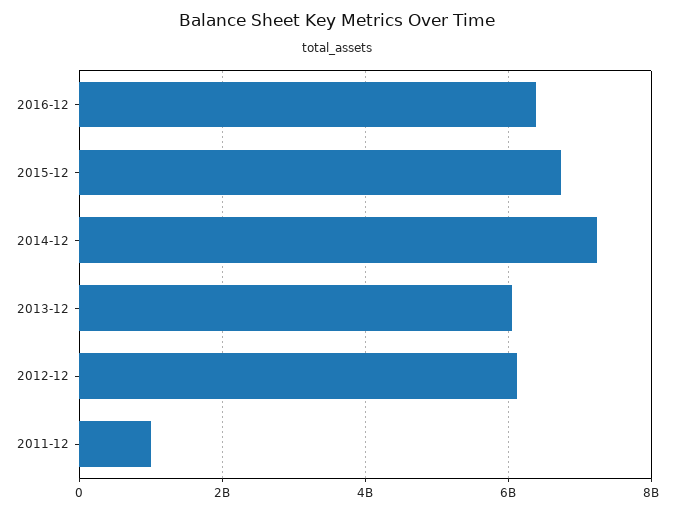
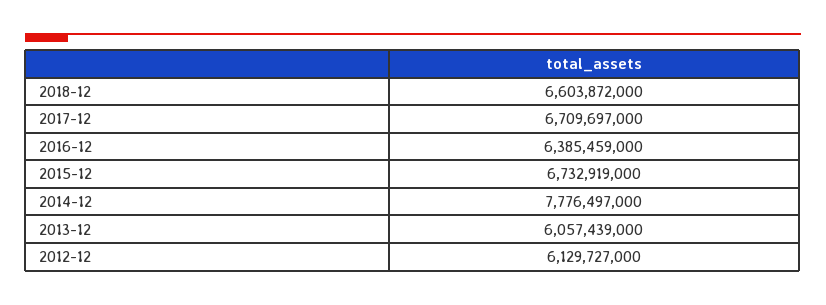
2014-12: 7200000000 -> 7776497000
2011-12: 1000000000 -> none
2018-12: none -> 6603872000
2017-12: none -> 6709697000

